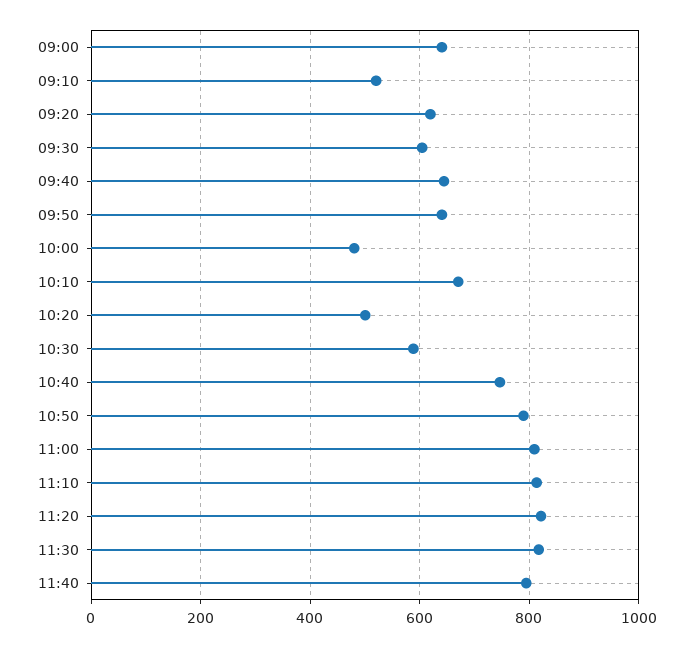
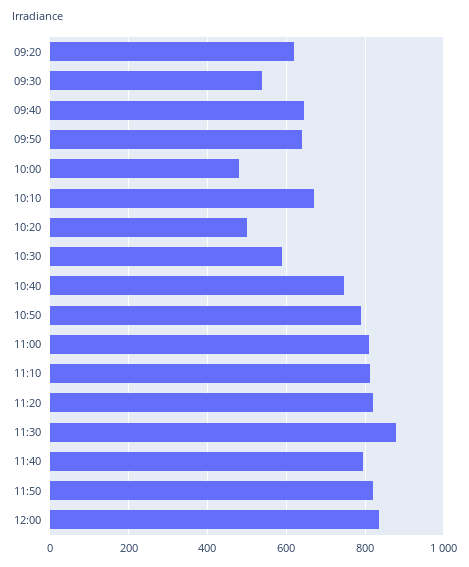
09:00: 640 -> none
09:10: 520 -> none
09:30: 600 -> 540
11:30: 820 -> 880
11:50: none -> 820
12:00: none -> 840

